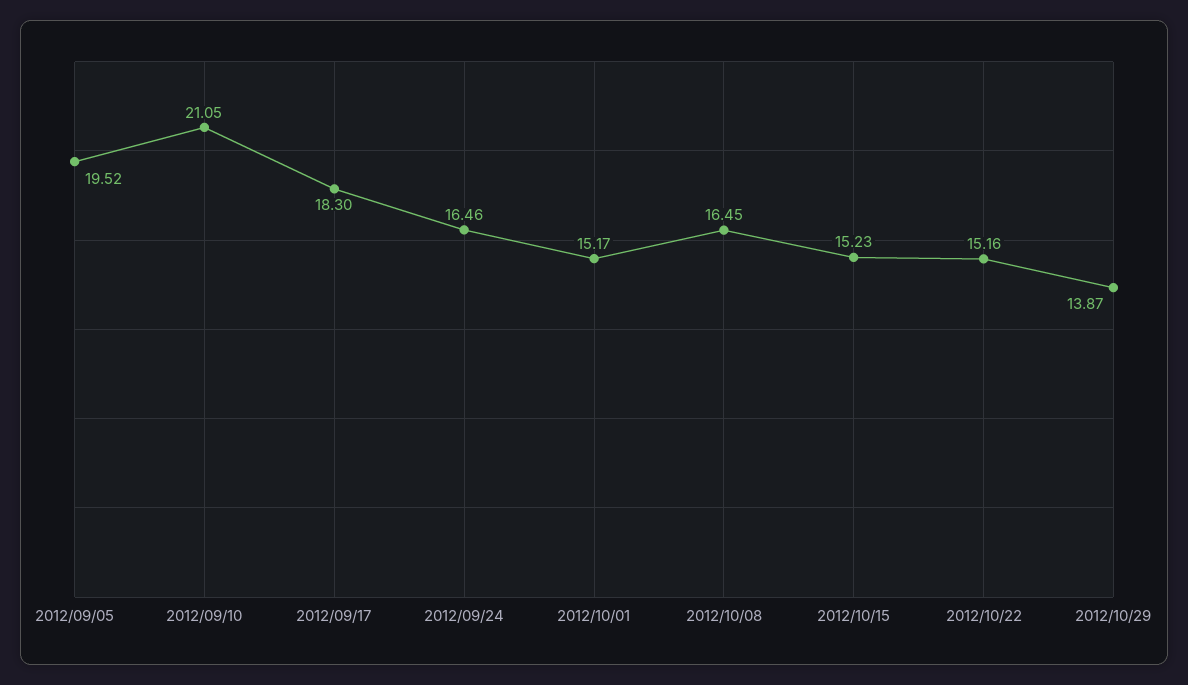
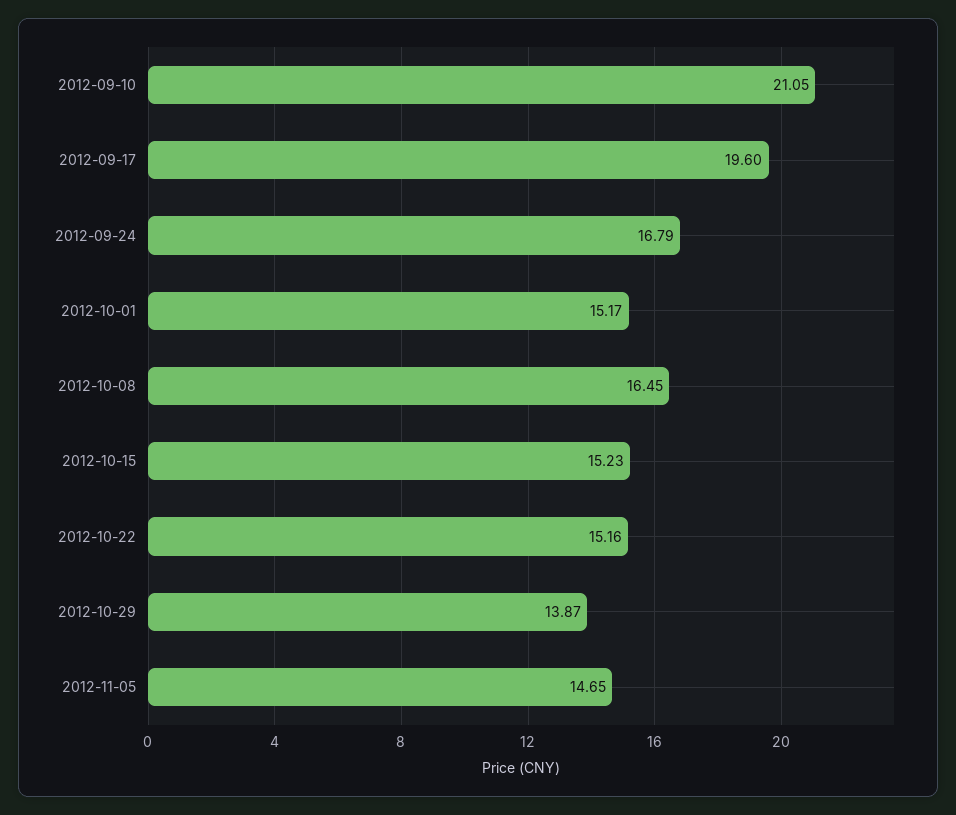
2012/09/05: 19.52 -> none
2012/09/17: 18.3 -> 19.6
2012/09/24: 16.46 -> 16.79
2012-11-05: none -> 14.65

